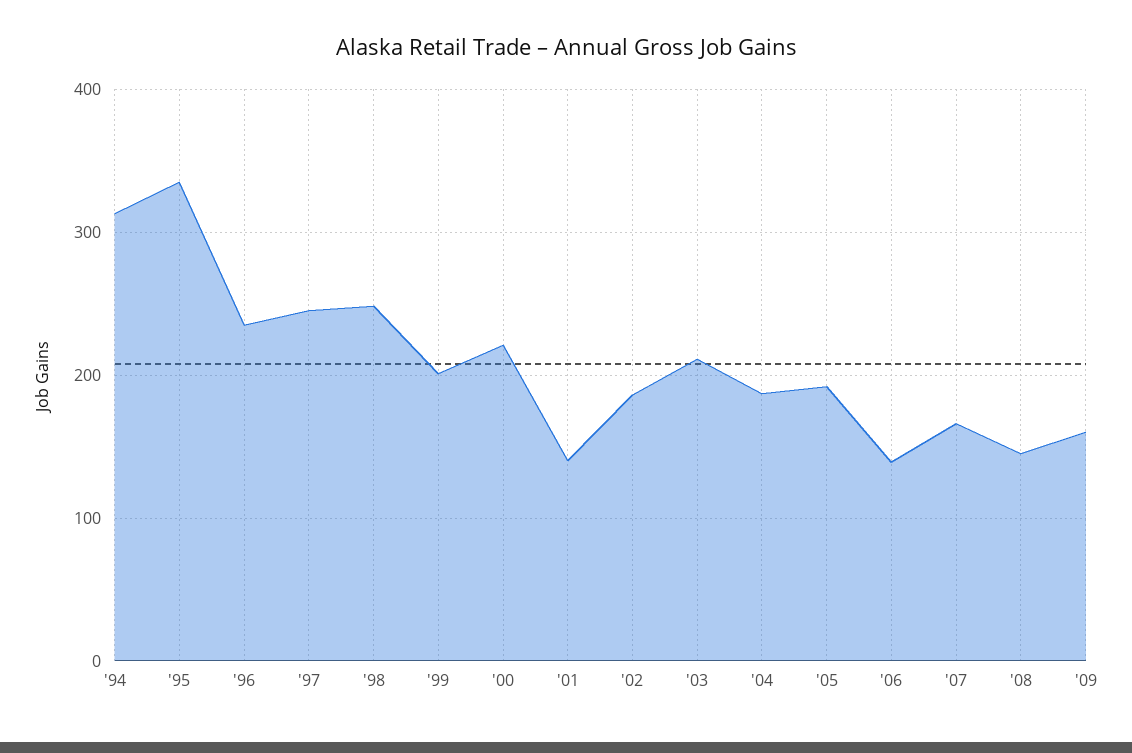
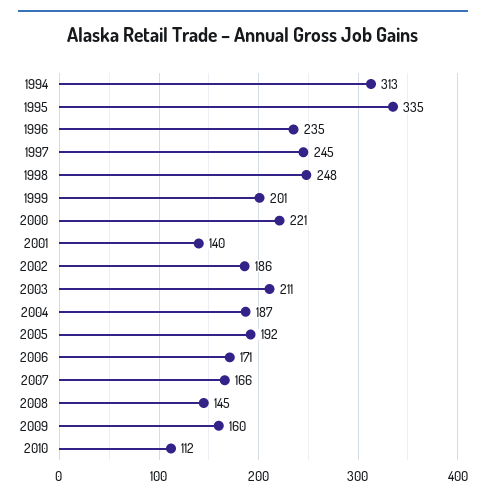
'06: 140 -> 171
2010: none -> 112

